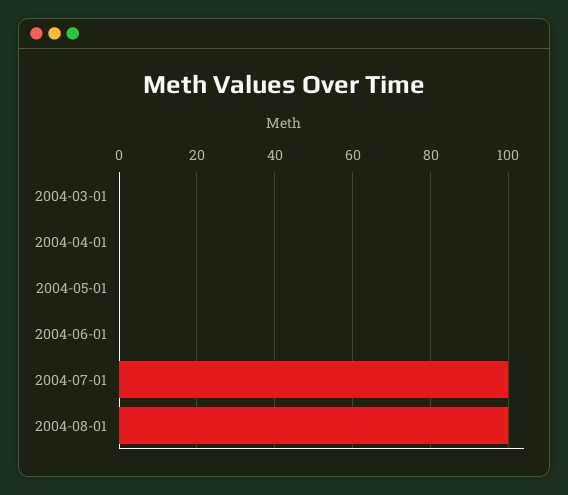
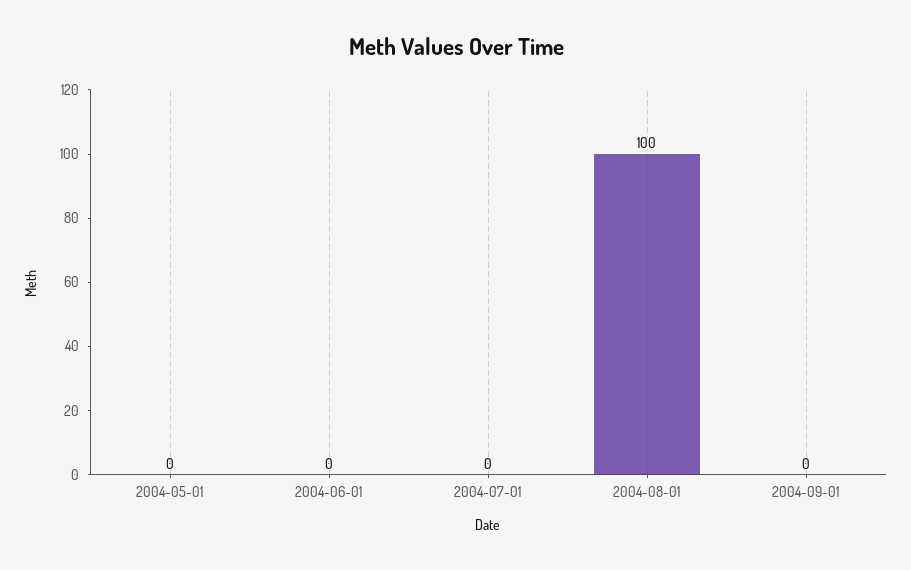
2004-03-01: 0 -> none
2004-04-01: 0 -> none
2004-07-01: 100 -> 0
2004-09-01: none -> 0

